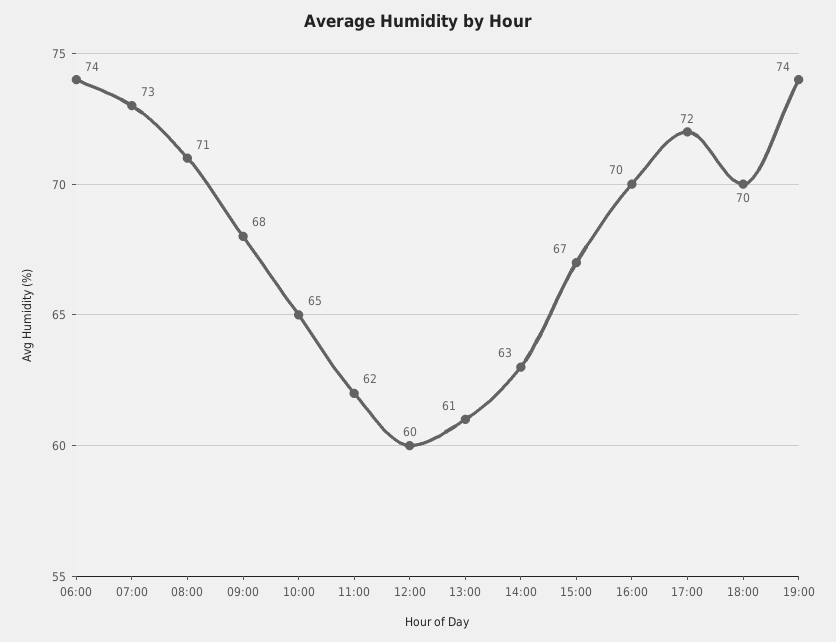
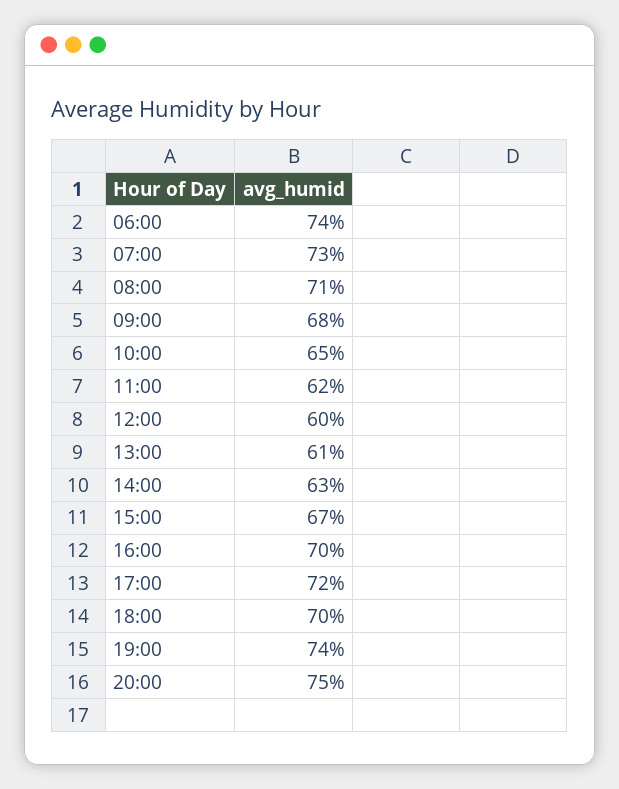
20:00: none -> 75

